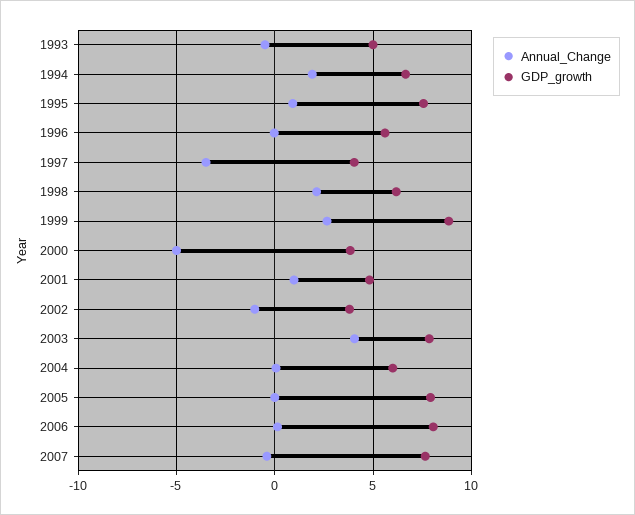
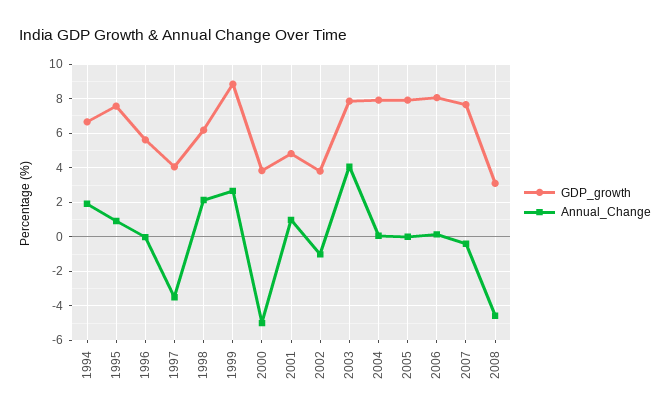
Annual_Change, 1993: -0.5 -> none
GDP_growth, 1993: 5 -> none
GDP_growth, 2004: 6 -> 8
GDP_growth, 2008: none -> 3
Annual_Change, 2008: none -> -4.5

